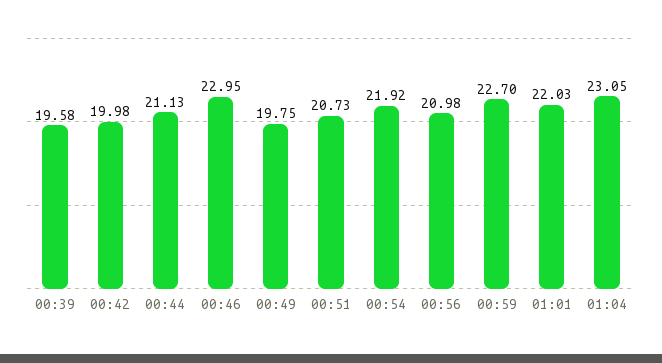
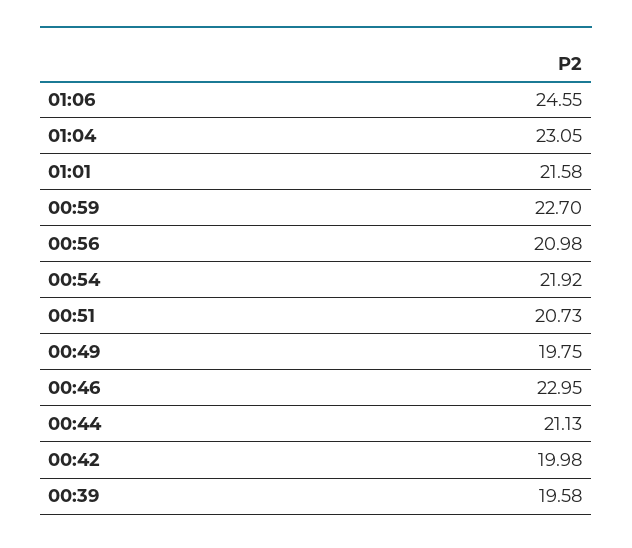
01:01: 22.03 -> 21.58
01:06: none -> 24.55

